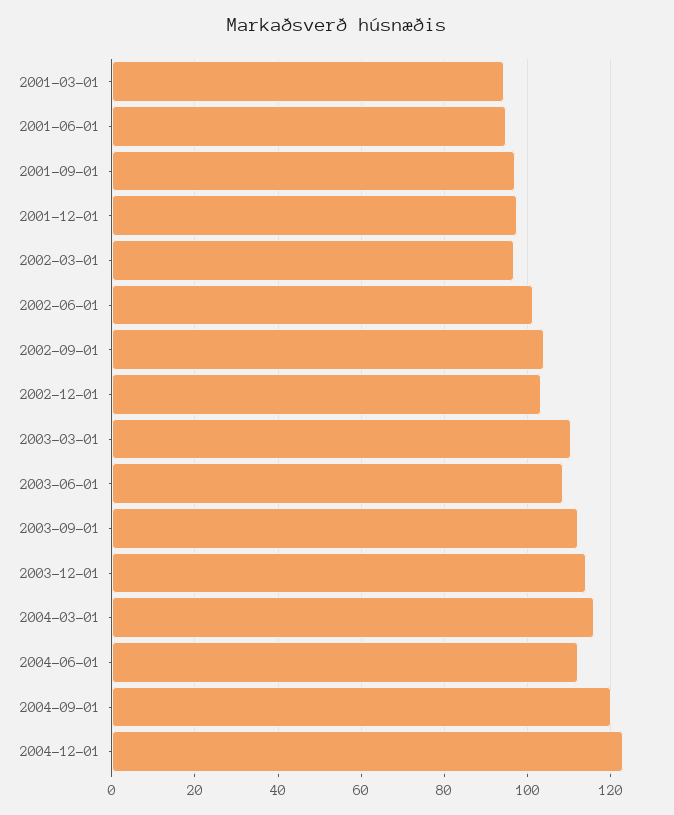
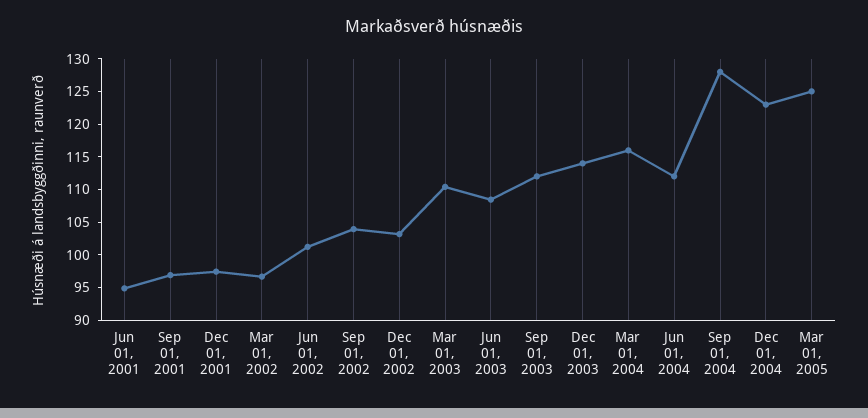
2001-03-01: 94 -> none
2004-09-01: 120 -> 127.5
Mar 01, 2005: none -> 125

